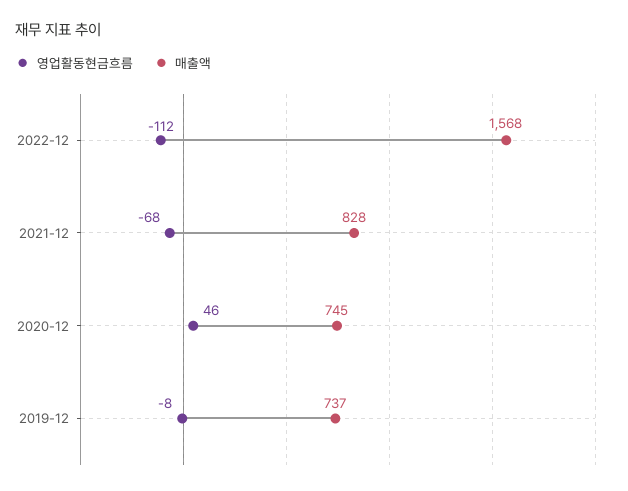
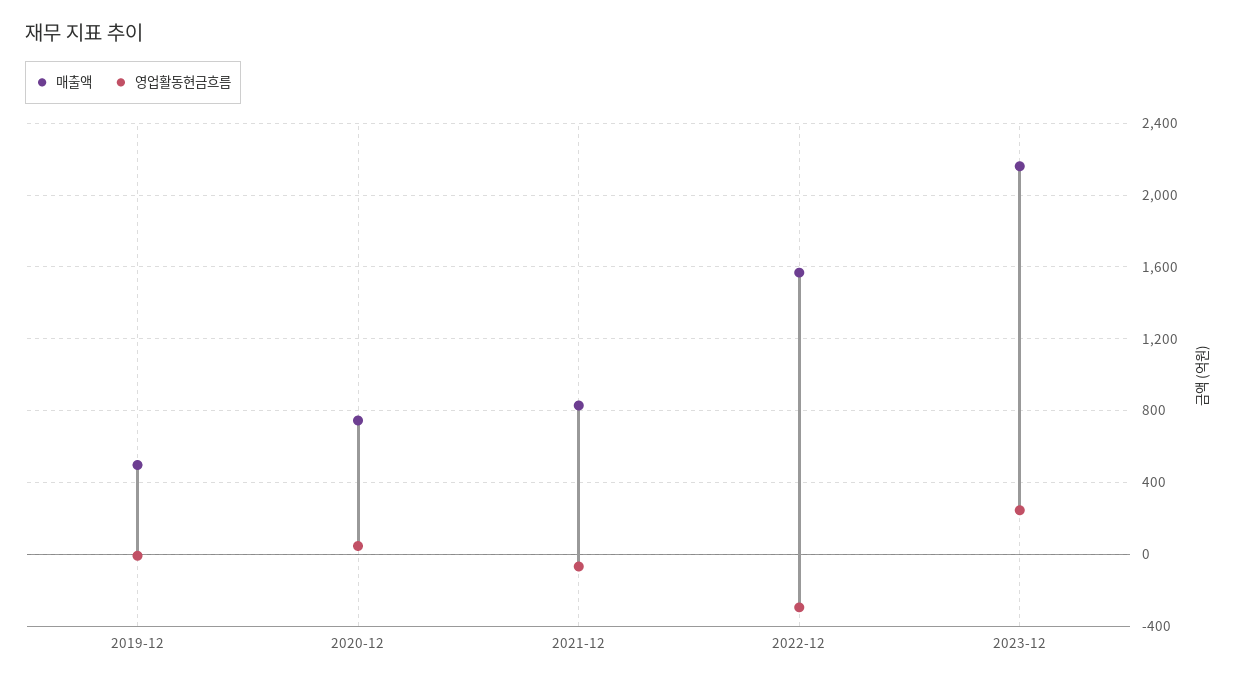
영업활동현금흐름, 2022-12: -112 -> -300
매출액, 2019-12: 737 -> 500
매출액, 2023-12: none -> 2150
영업활동현금흐름, 2023-12: none -> 250

